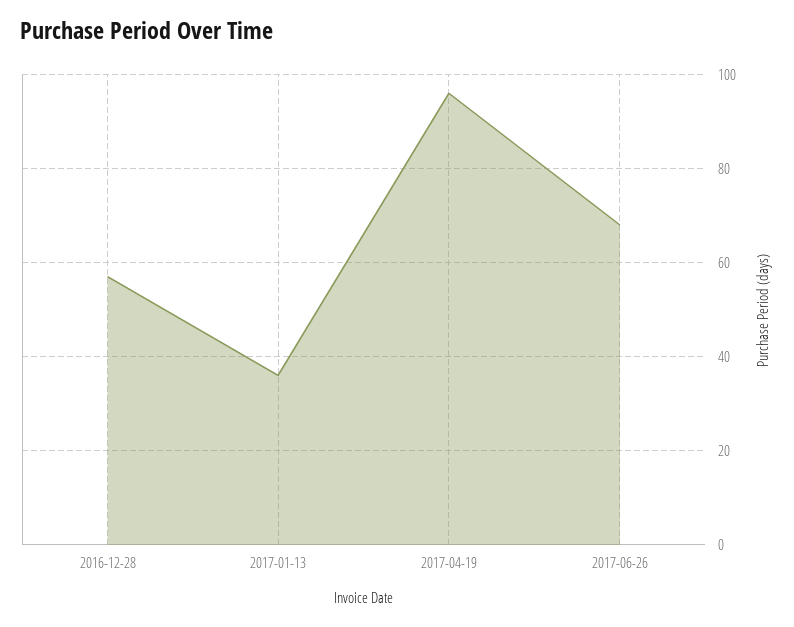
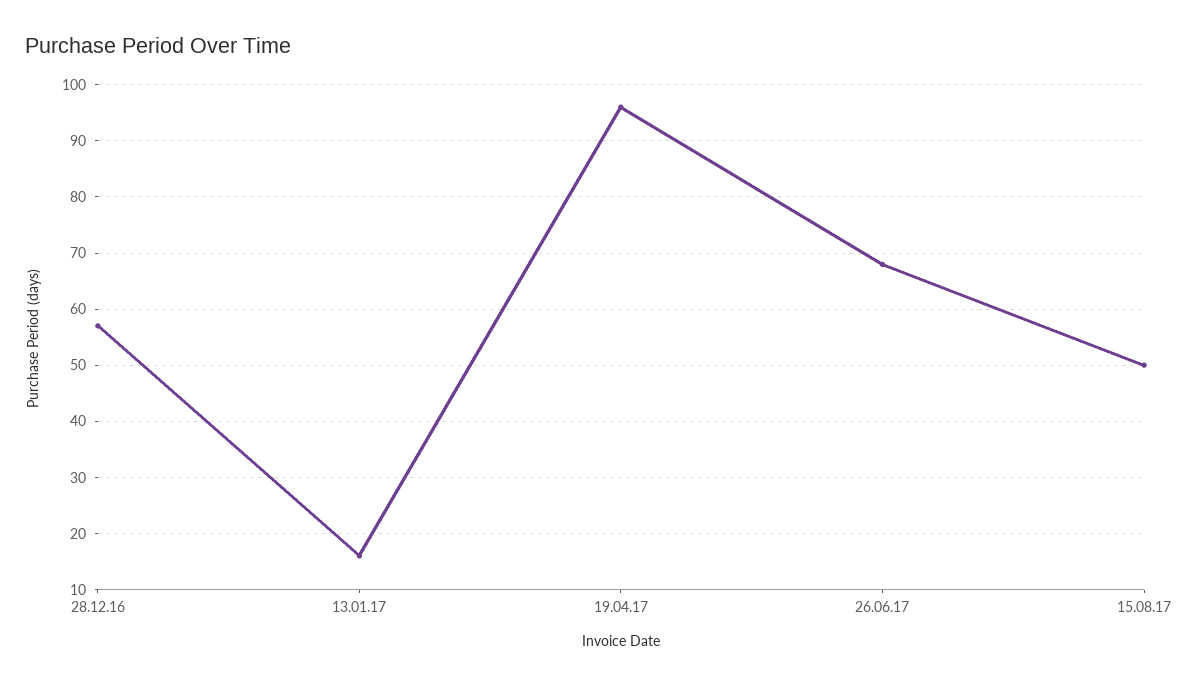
2017-01-13: 35 -> 15
15.08.17: none -> 50

